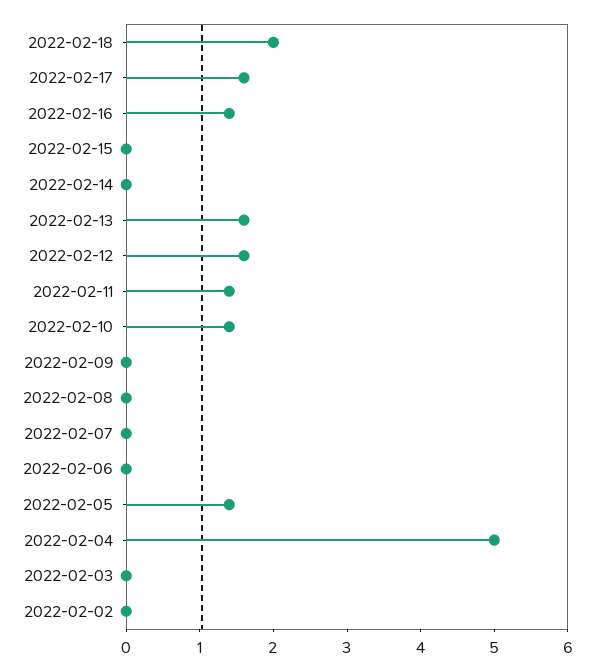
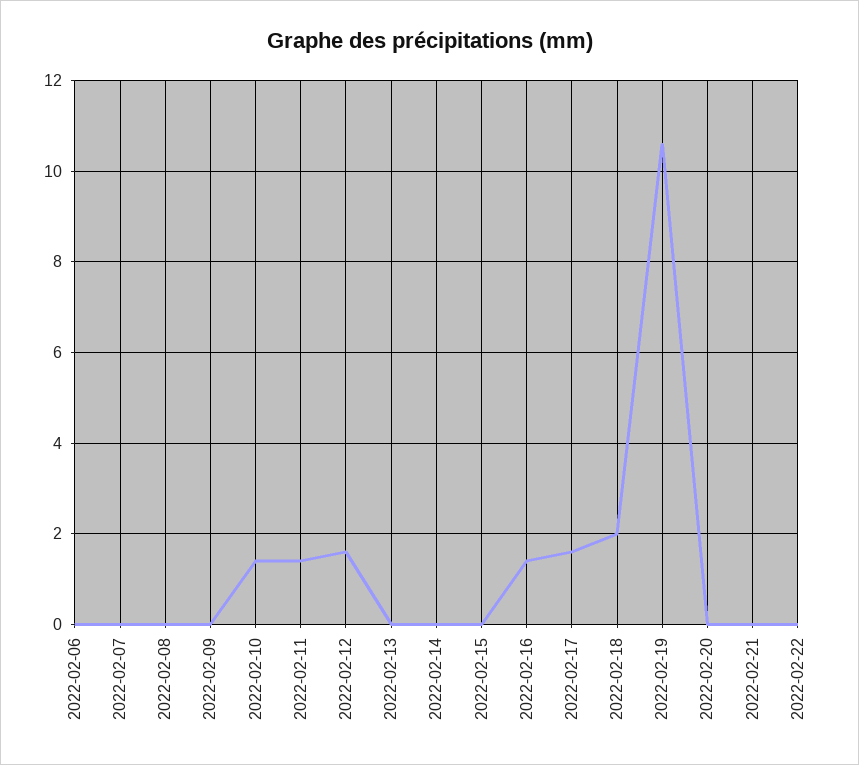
2022-02-13: 1.5 -> 0
2022-02-05: 1.5 -> none
2022-02-04: 5 -> none
2022-02-03: 0 -> none
2022-02-02: 0 -> none
2022-02-19: none -> 10.5
2022-02-20: none -> 0
2022-02-21: none -> 0
2022-02-22: none -> 0

